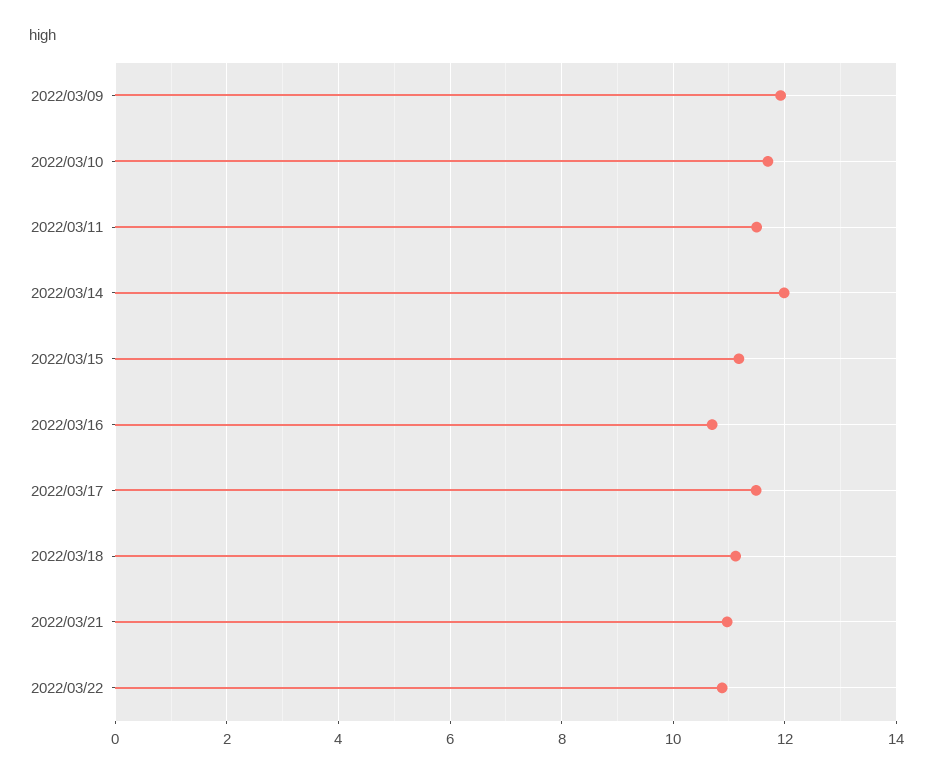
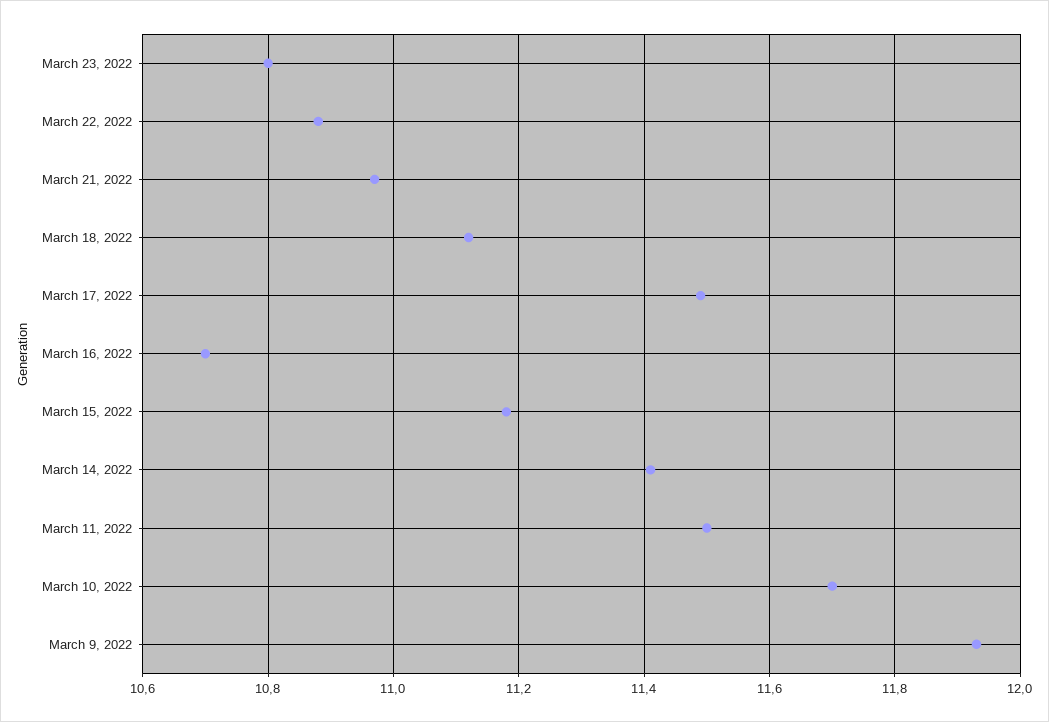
2022/03/14: 12 -> 11.4
March 23, 2022: none -> 10.8

